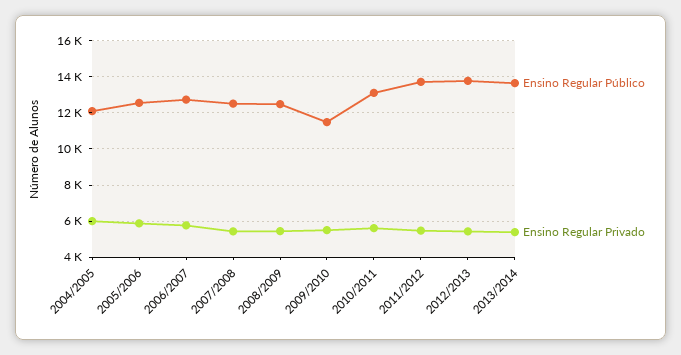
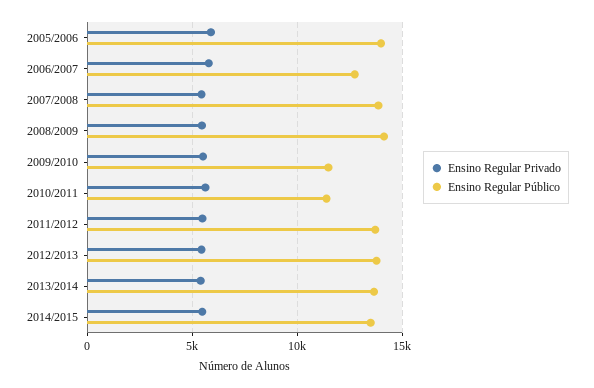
Ensino Regular Público, 2004/2005: 12000 -> none
Ensino Regular Privado, 2004/2005: 6000 -> none
Ensino Regular Público, 2005/2006: 12500 -> 14000
Ensino Regular Público, 2007/2008: 12500 -> 14000
Ensino Regular Público, 2008/2009: 12500 -> 14000
Ensino Regular Público, 2010/2011: 13000 -> 11500
Ensino Regular Privado, 2014/2015: none -> 5500
Ensino Regular Público, 2014/2015: none -> 13500

